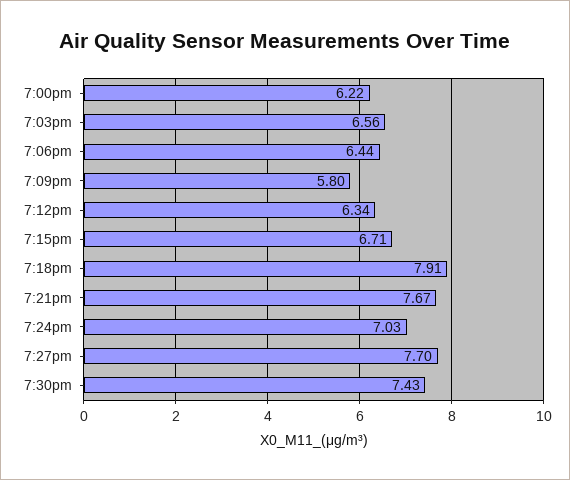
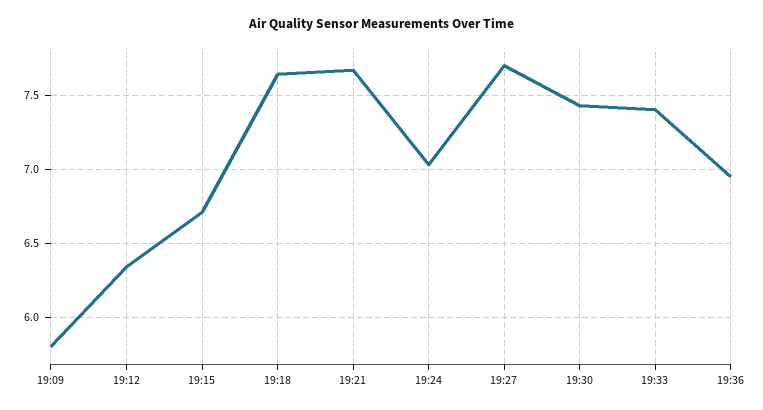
7:00pm: 6.22 -> none
7:03pm: 6.56 -> none
7:06pm: 6.44 -> none
7:18pm: 7.91 -> 7.65
19:33: none -> 7.4
19:36: none -> 6.95

